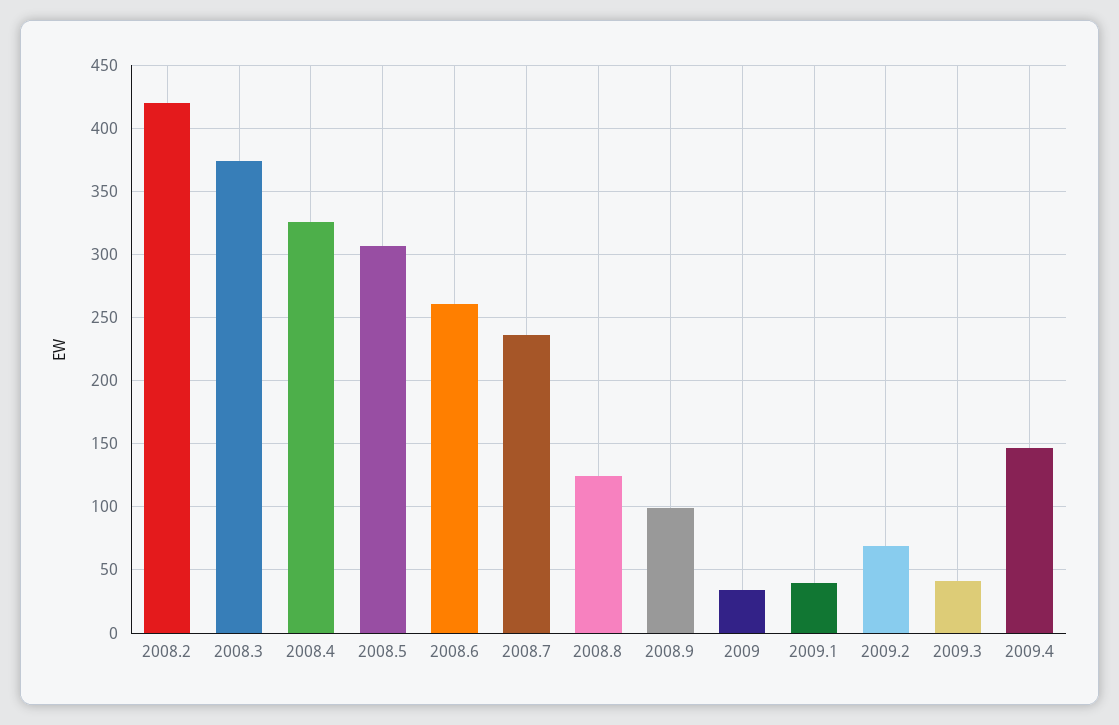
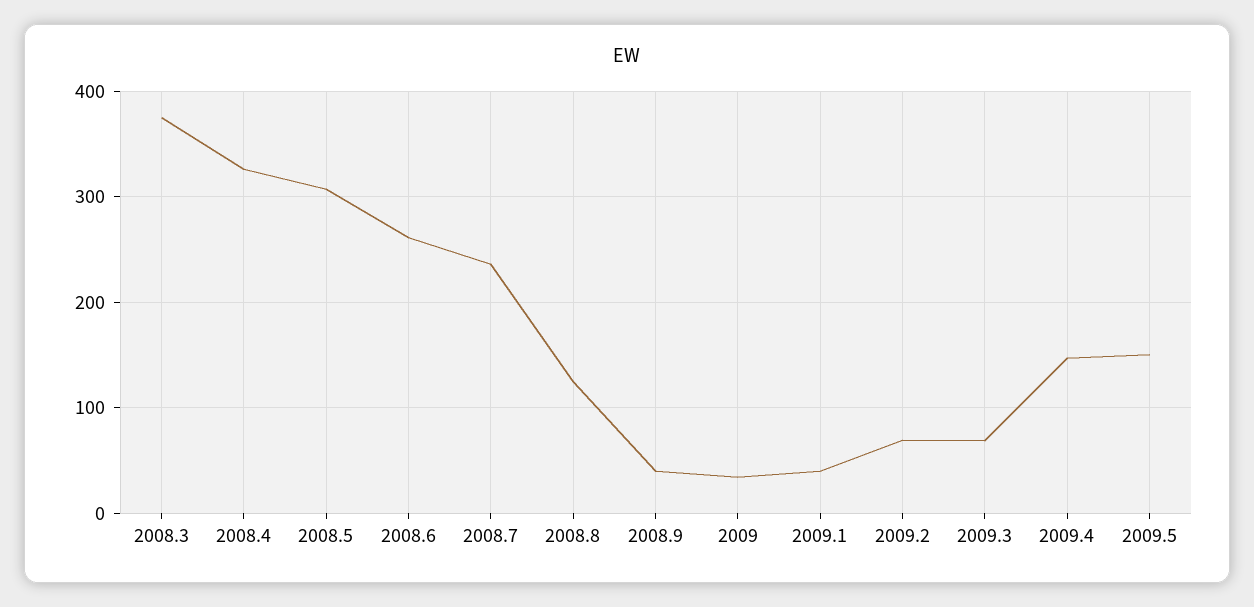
2008.2: 420 -> none
2008.9: 100 -> 40
2009.3: 40 -> 70
2009.5: none -> 150

